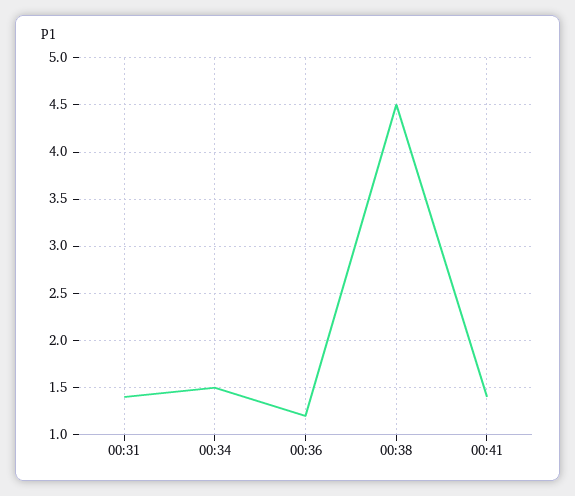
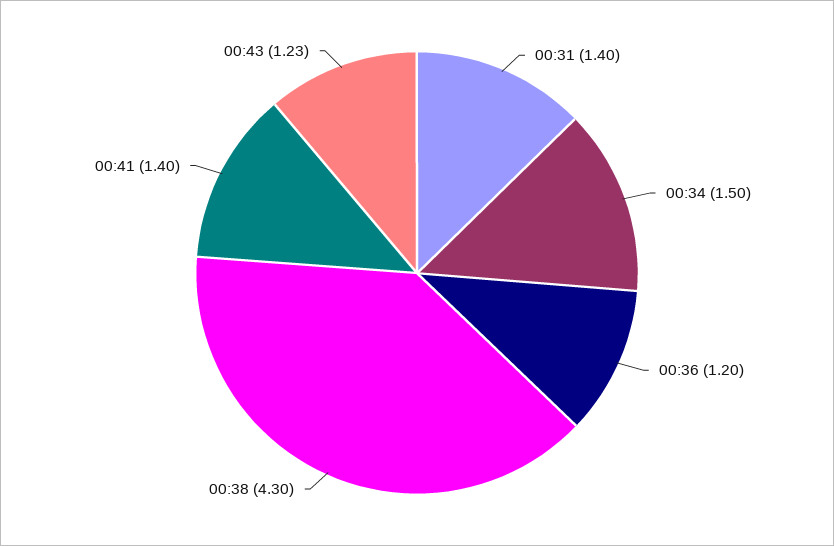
00:38: 4.5 -> 4.3
00:43: none -> 1.23

